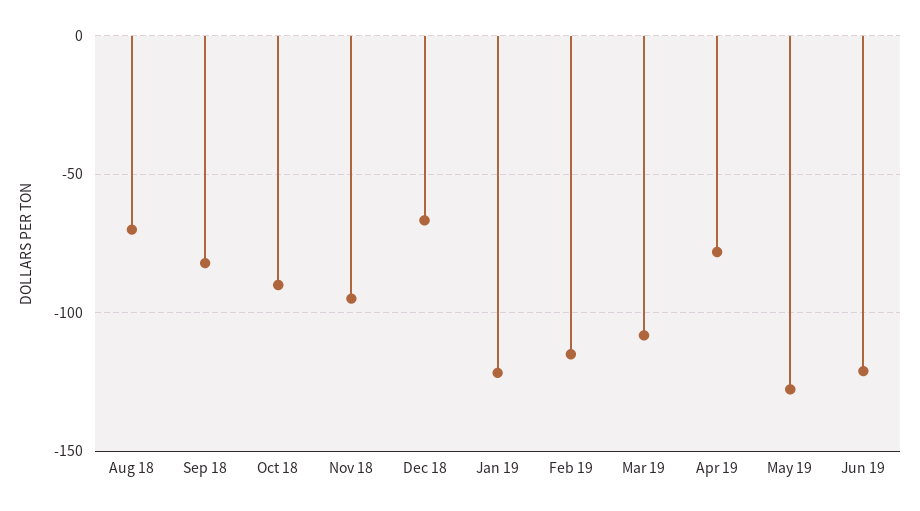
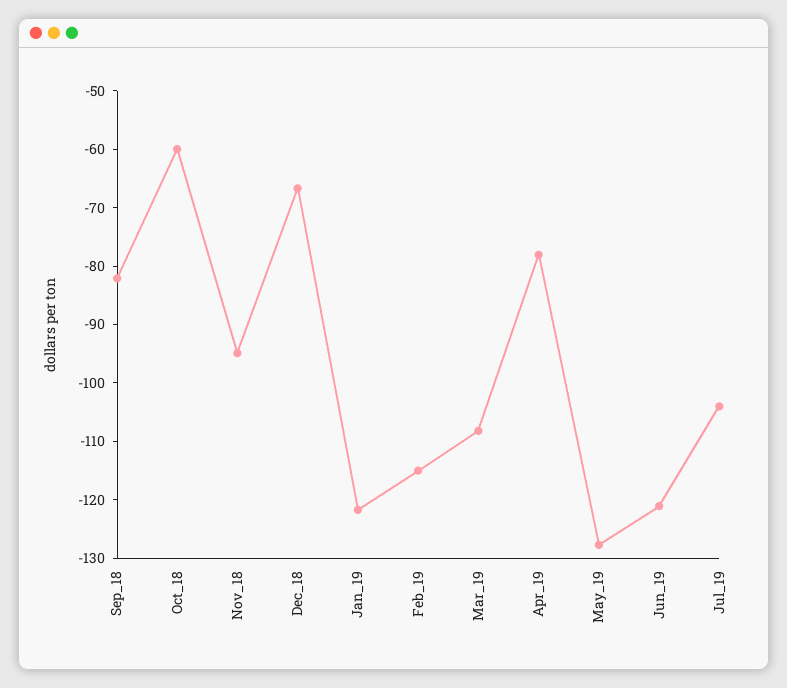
Aug 18: -70 -> none
Oct 18: -90 -> -60
Jul_19: none -> -104

